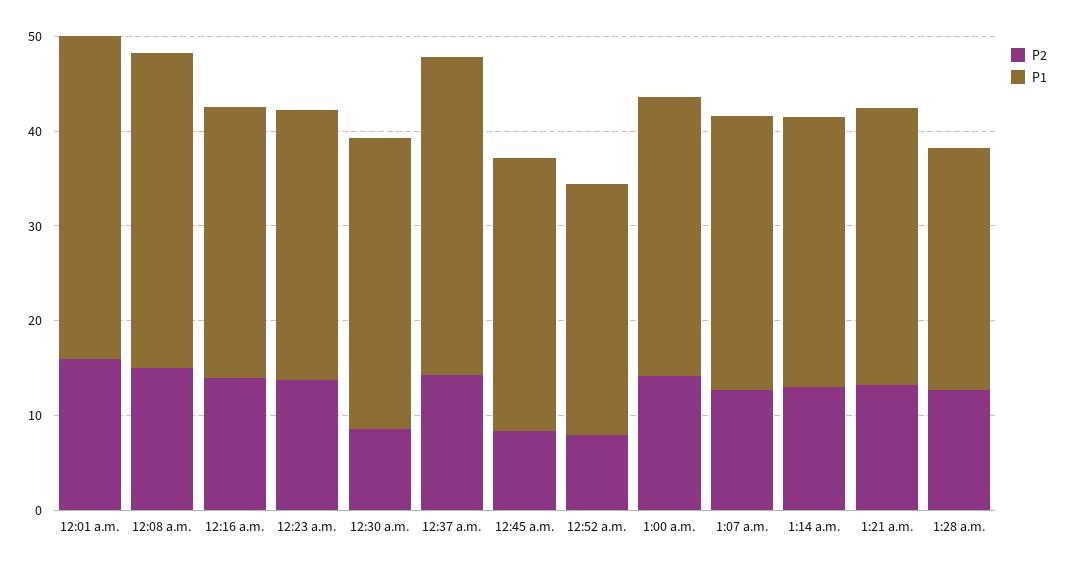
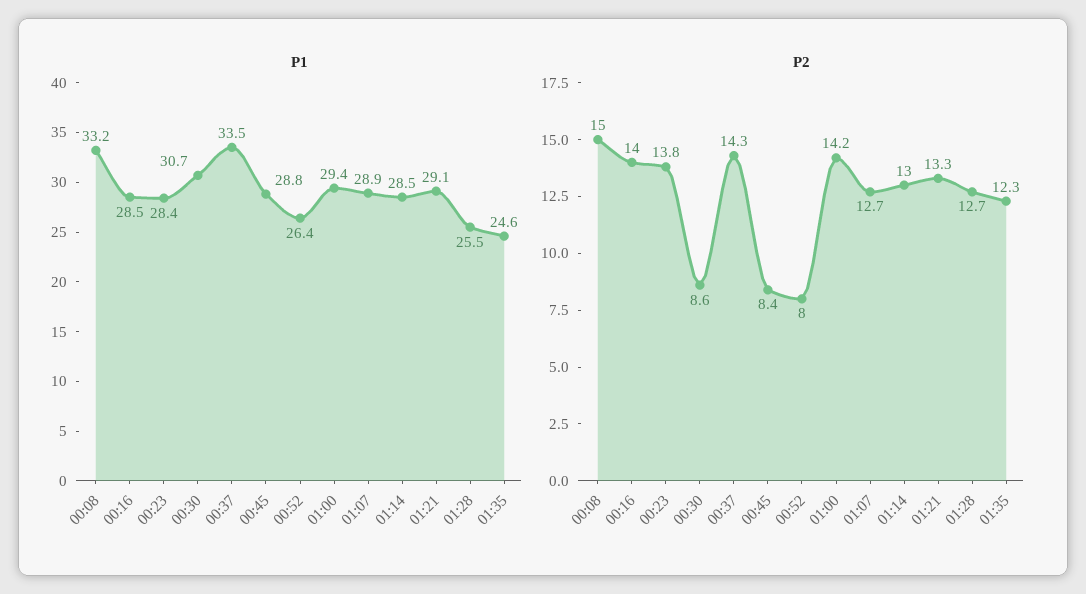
P2, 12:01 a.m.: 16 -> none
P1, 12:01 a.m.: 34 -> none
P1, 01:35: none -> 24.6
P2, 01:35: none -> 12.3

